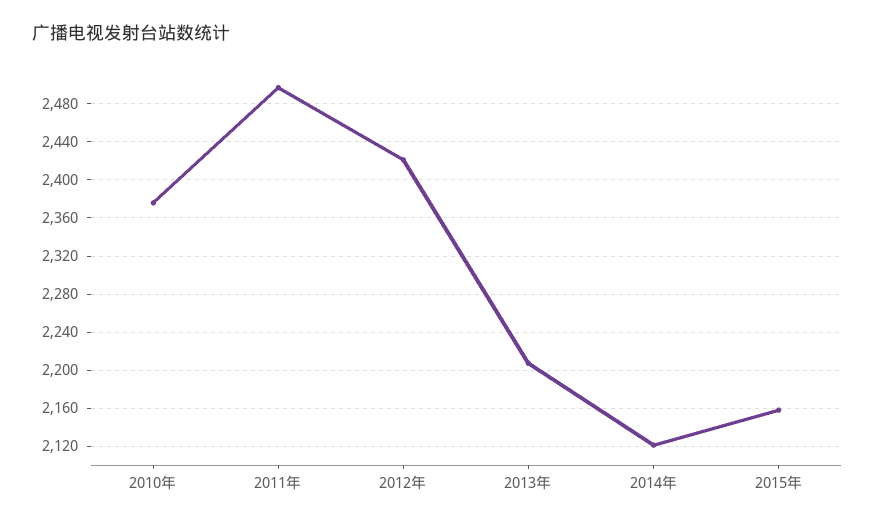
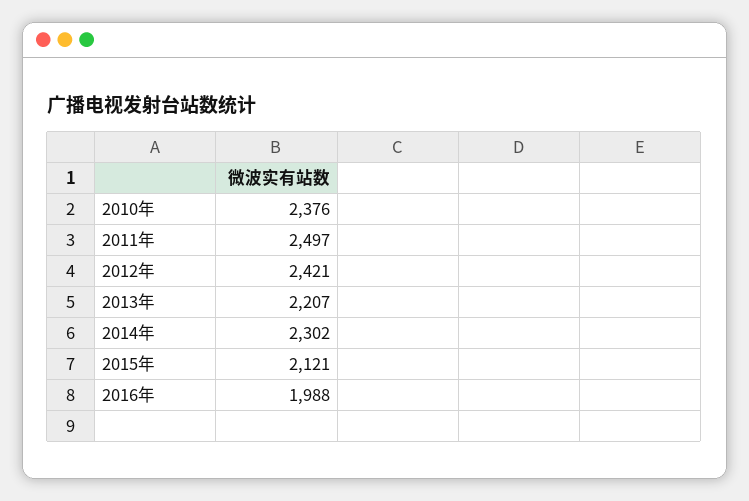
2014年: 2120 -> 2302
2015年: 2160 -> 2121
2016年: none -> 1988

